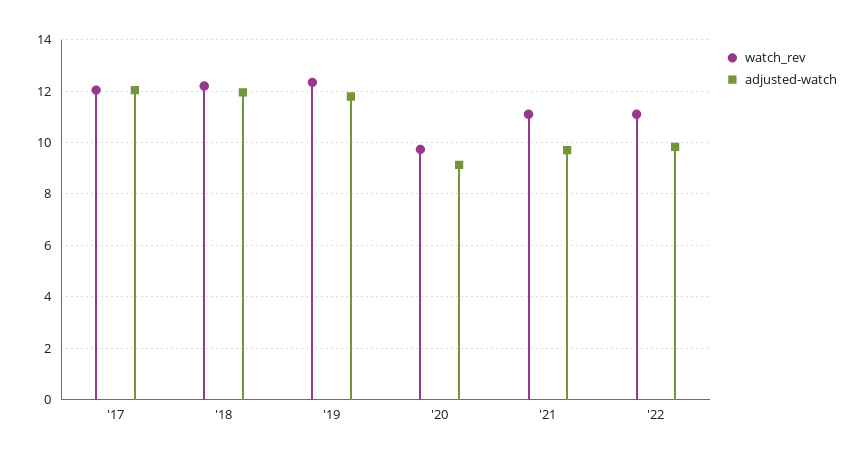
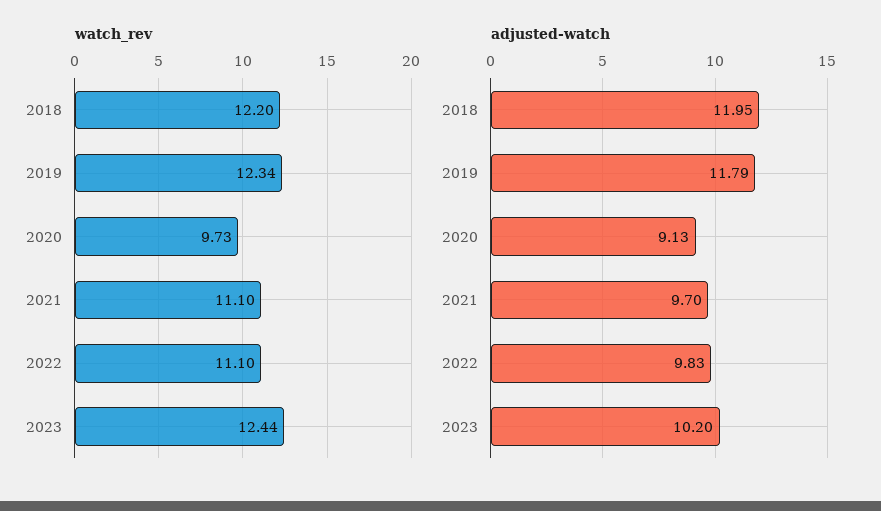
watch_rev, '17: 12 -> none
adjusted-watch, '17: 12 -> none
watch_rev, 2023: none -> 12.44
adjusted-watch, 2023: none -> 10.2

